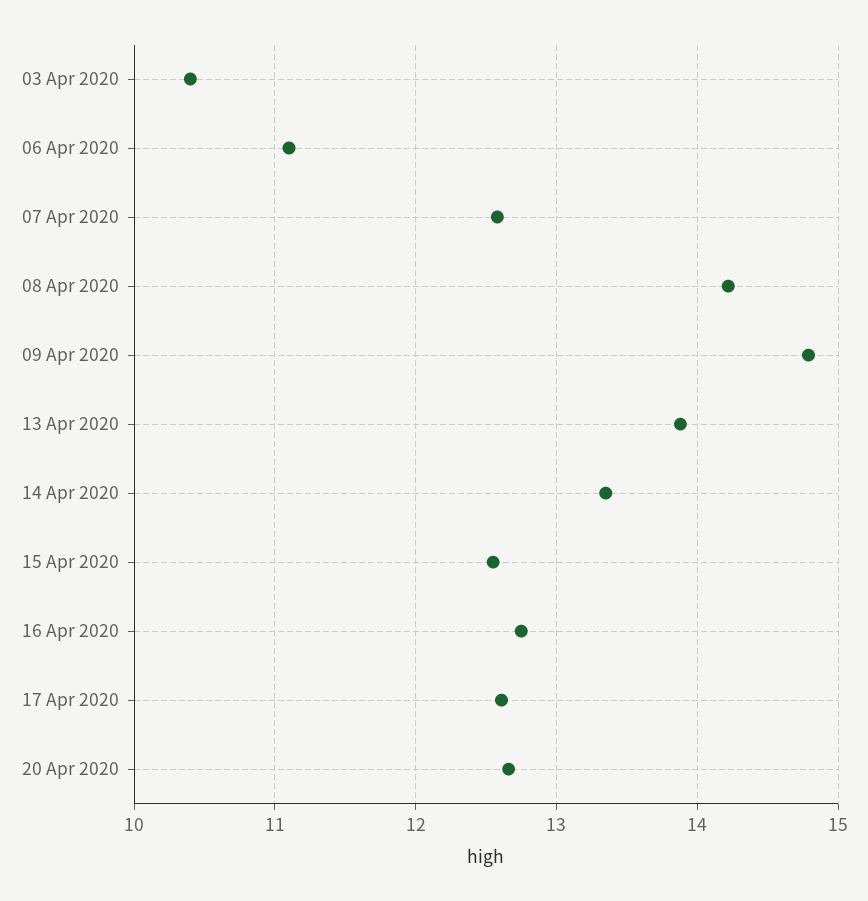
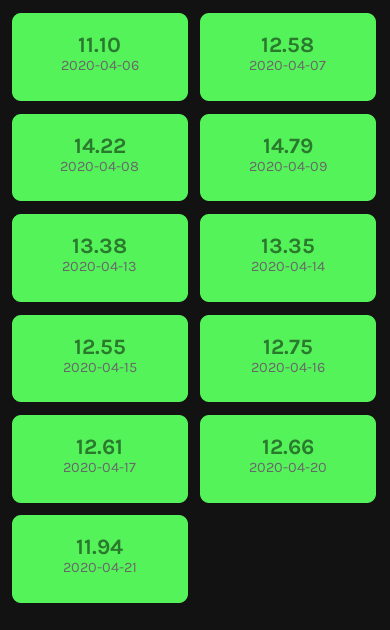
03 Apr 2020: 10.4 -> none
13 Apr 2020: 13.9 -> 13.38
2020-04-21: none -> 11.94

